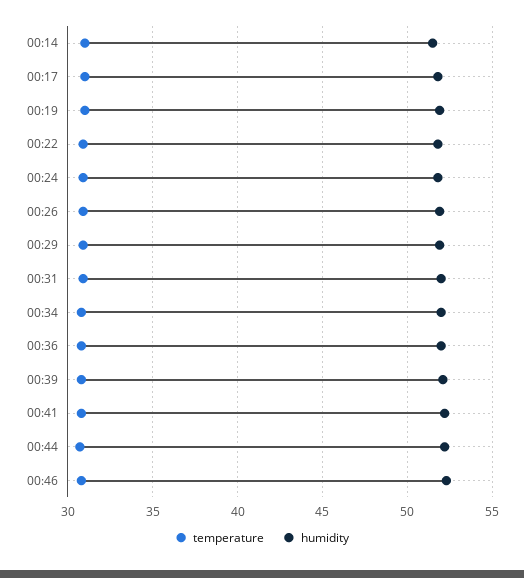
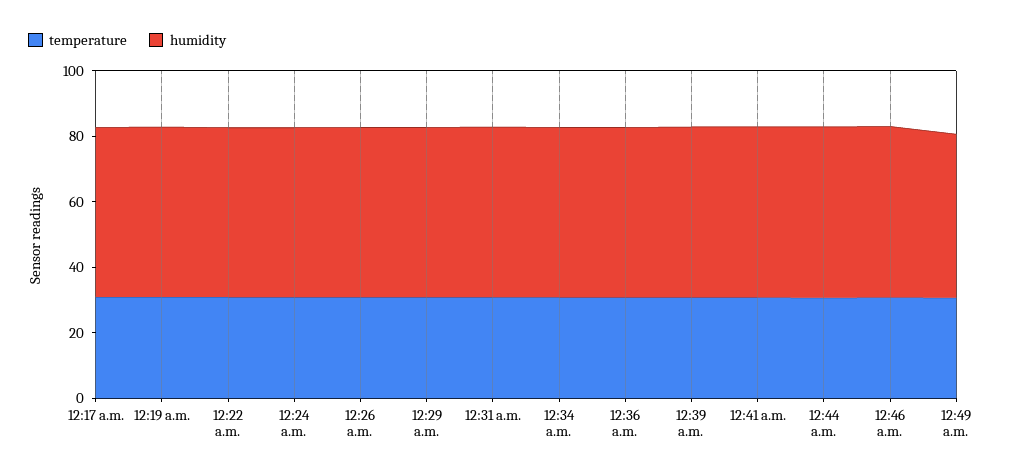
temperature, 00:14: 31 -> none
humidity, 00:14: 51.5 -> none
temperature, 12:49 a.m.: none -> 30
humidity, 12:49 a.m.: none -> 50

